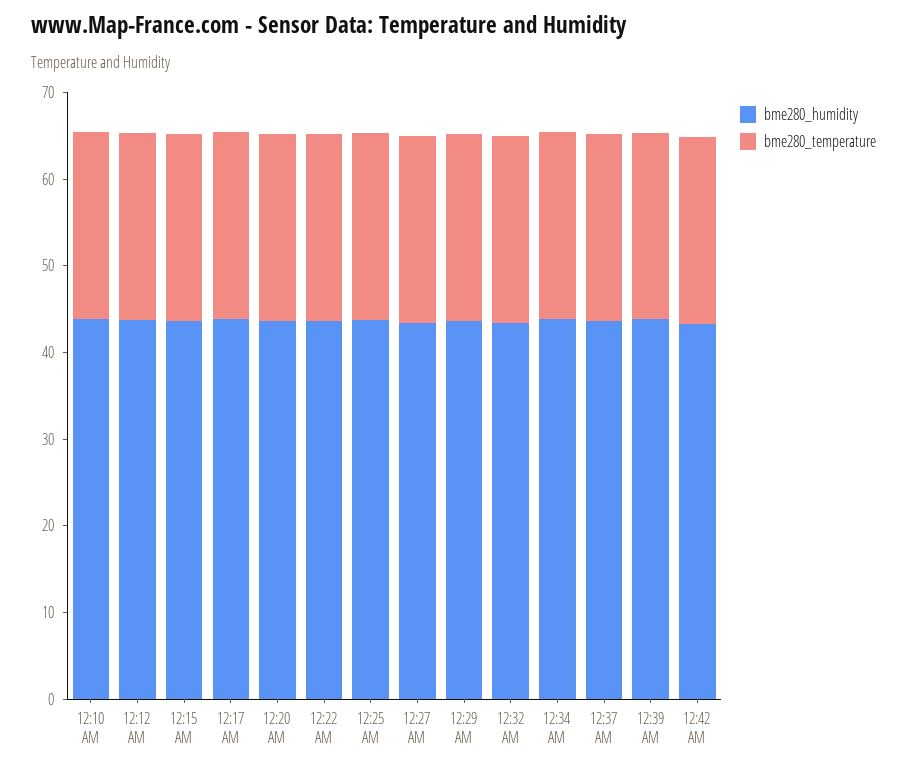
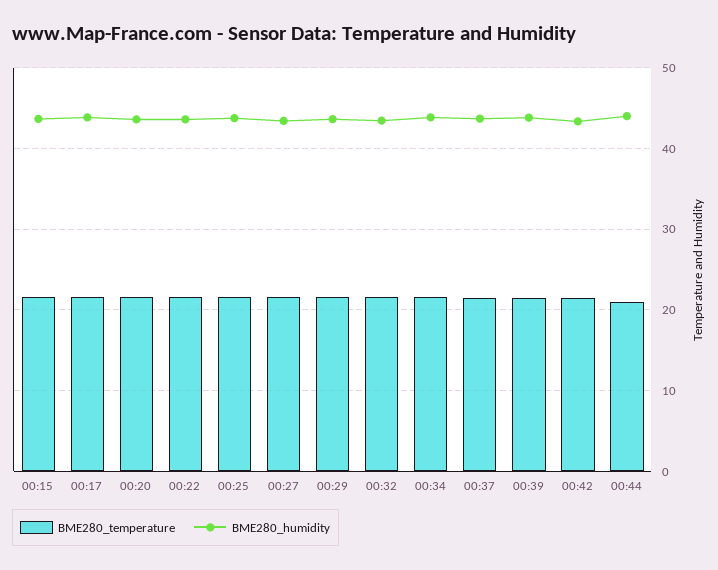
bme280_humidity, 12:10 AM: 44 -> none
bme280_temperature, 12:10 AM: 22 -> none
bme280_humidity, 12:12 AM: 44 -> none
bme280_temperature, 12:12 AM: 22 -> none
bme280_temperature, 00:44: none -> 21
bme280_humidity, 00:44: none -> 44

